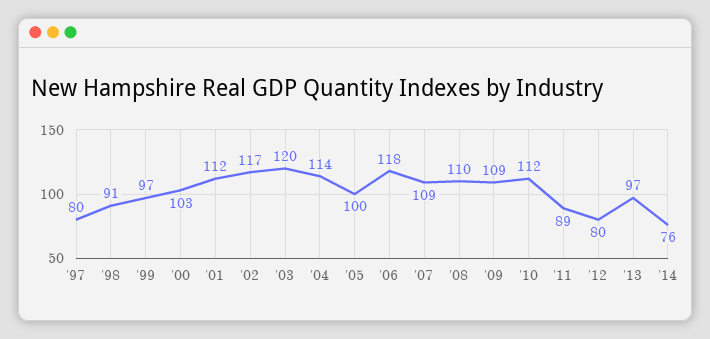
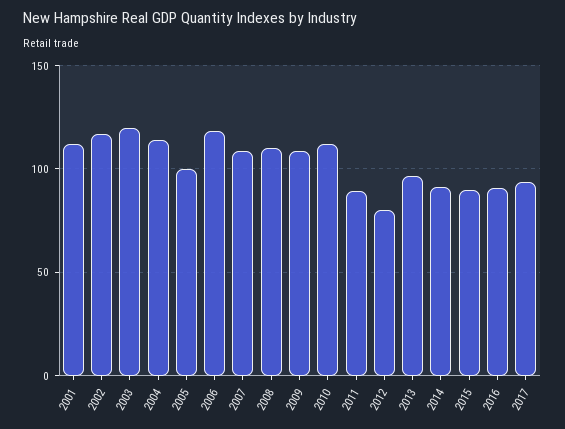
'97: 80 -> none
'98: 91 -> none
'99: 97 -> none
'00: 103 -> none
'14: 76 -> 90
2015: none -> 90
2016: none -> 90
2017: none -> 95

